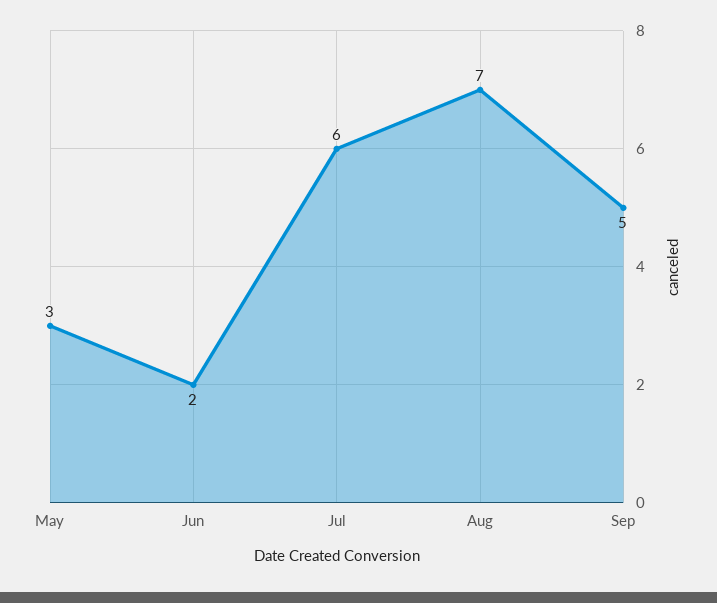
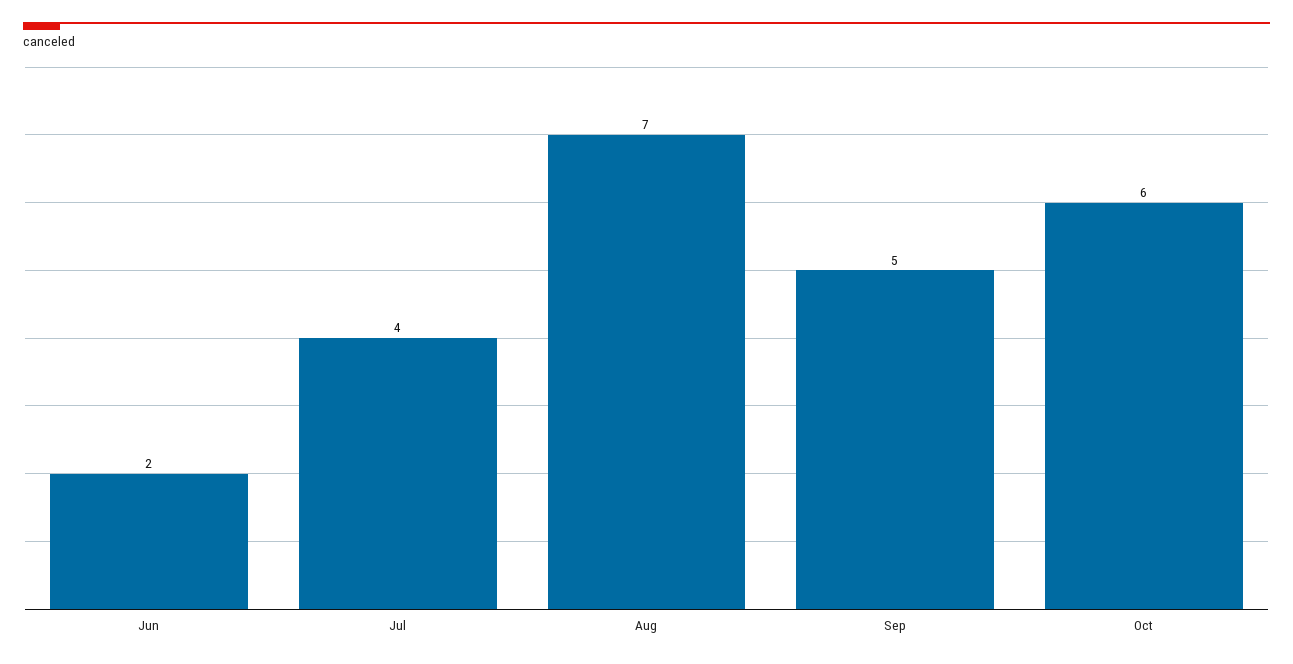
May: 3 -> none
Jul: 6 -> 4
Oct: none -> 6

